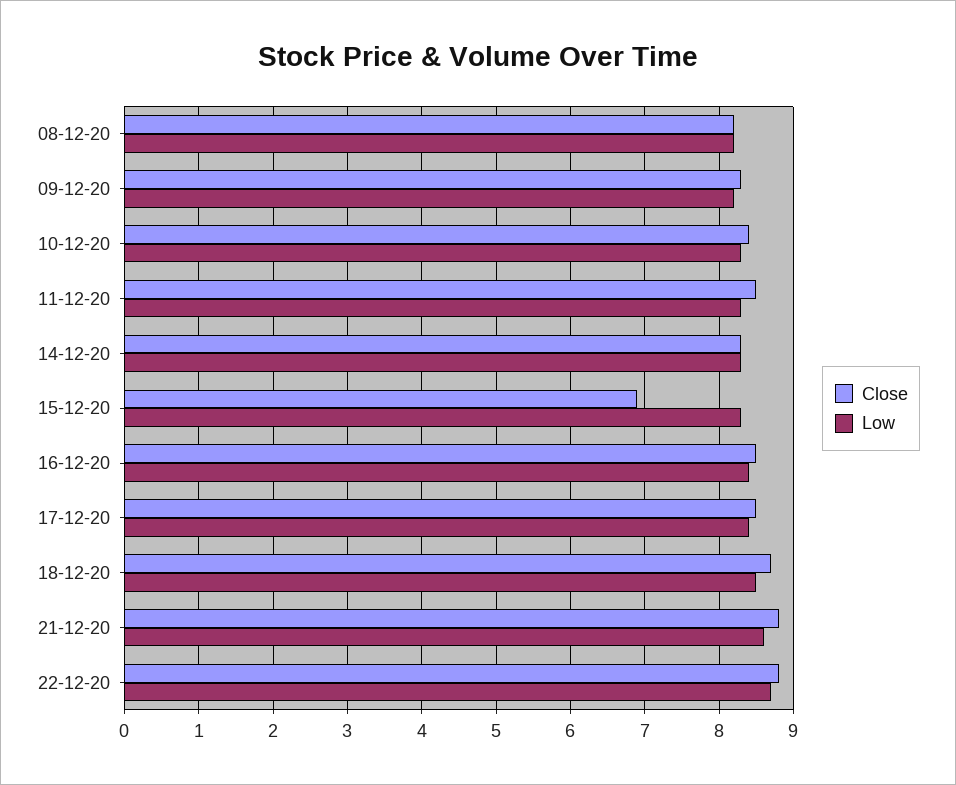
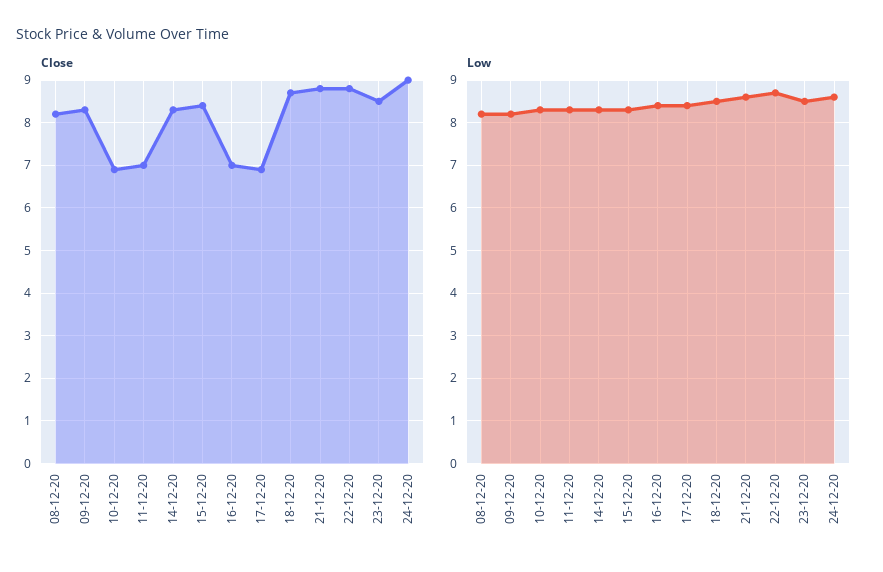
Close, 10-12-20: 8.4 -> 7
Close, 11-12-20: 8.5 -> 7
Close, 15-12-20: 6.9 -> 8.5
Close, 16-12-20: 8.5 -> 7
Close, 17-12-20: 8.5 -> 7
Close, 23-12-20: none -> 8.5
Close, 24-12-20: none -> 9
Low, 23-12-20: none -> 8.5
Low, 24-12-20: none -> 8.5

